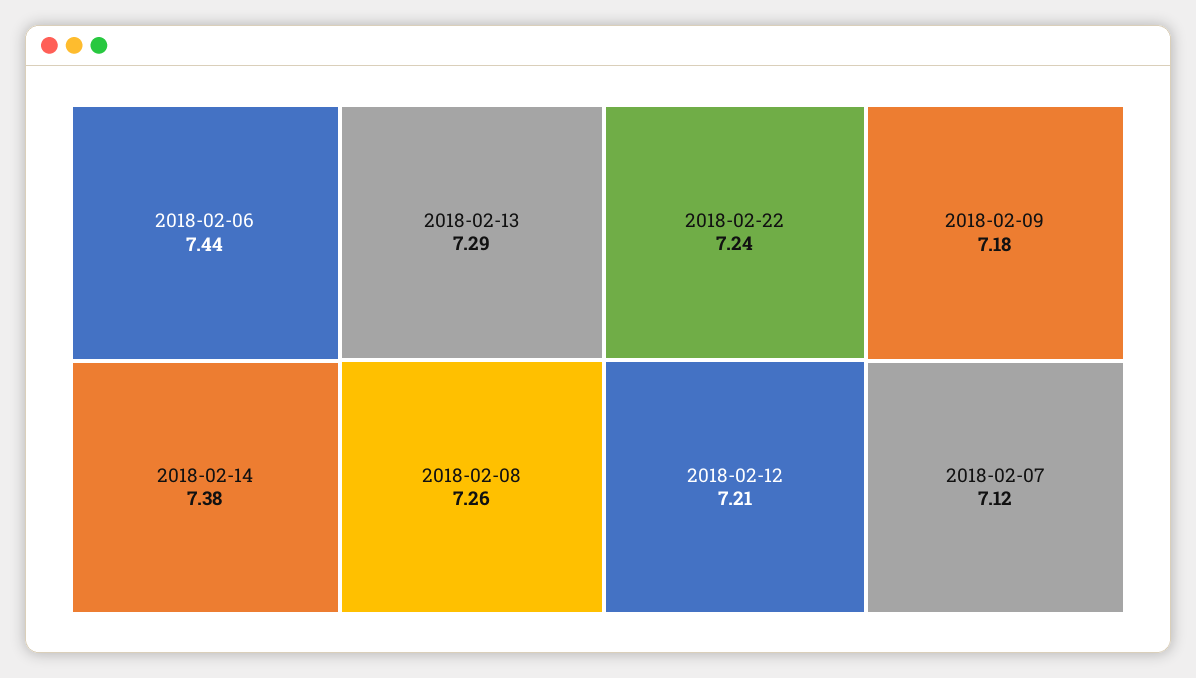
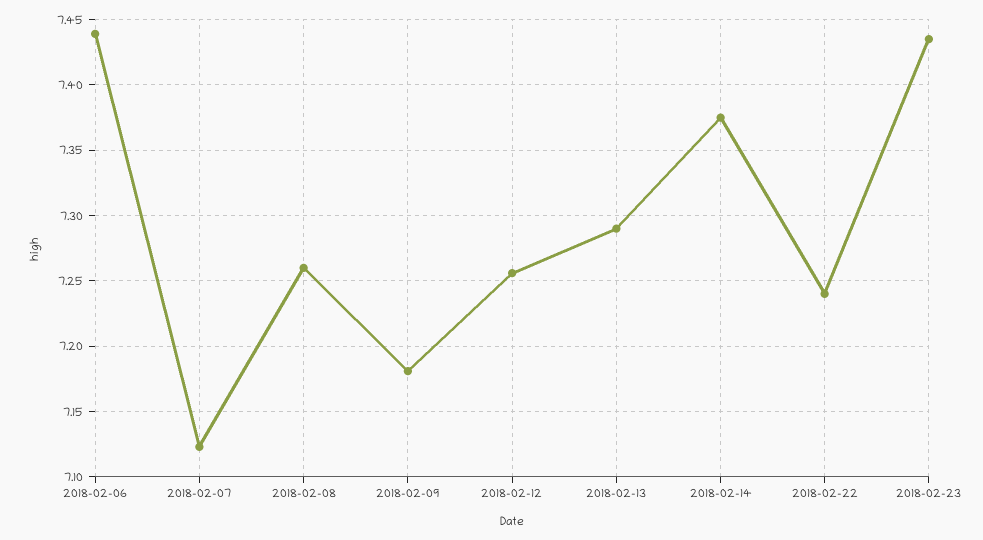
2018-02-12: 7.21 -> 7.255
2018-02-23: none -> 7.435

